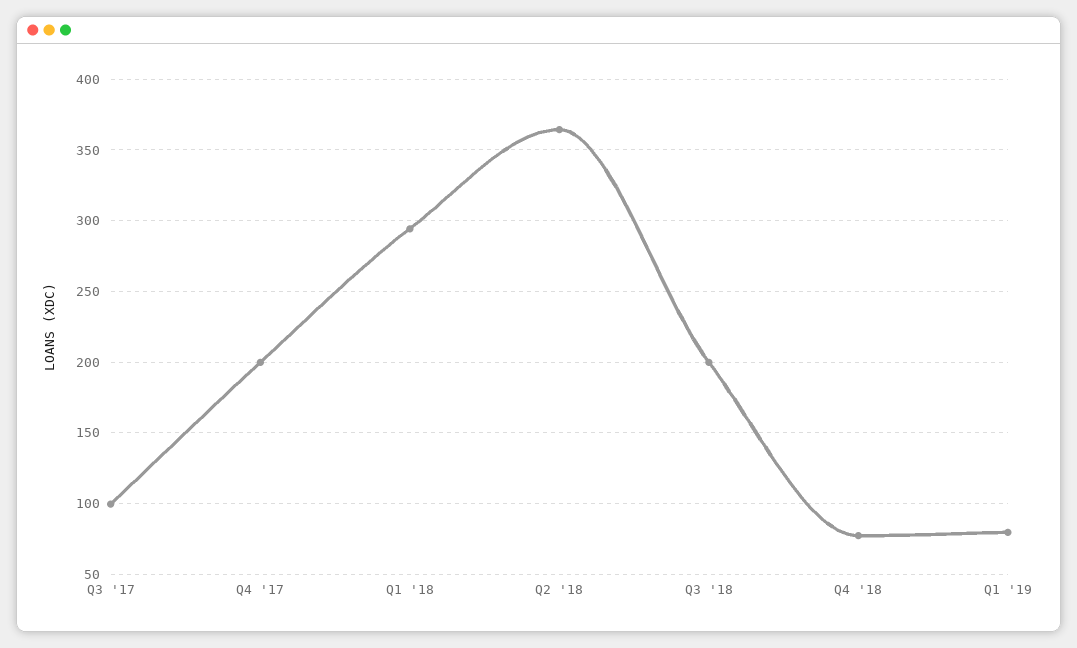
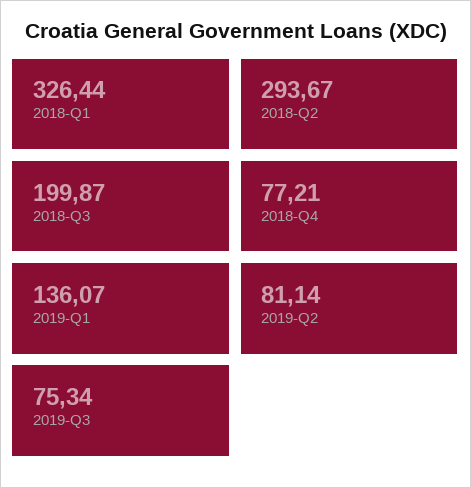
Q3 '17: 100 -> none
Q4 '17: 200 -> none
Q1 '18: 295 -> 326.44
Q2 '18: 365 -> 293.67
Q1 '19: 80 -> 136.07
2019-Q2: none -> 81.14
2019-Q3: none -> 75.34

